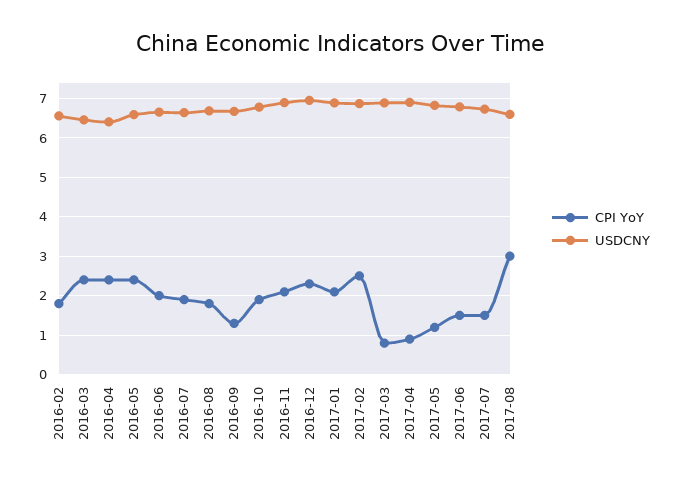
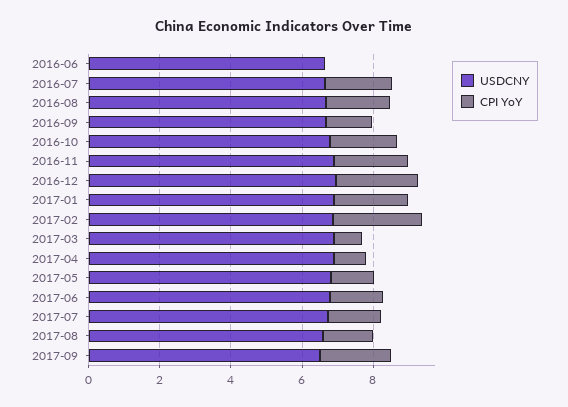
CPI YoY, 2016-02: 1.8 -> none
USDCNY, 2016-02: 6.6 -> none
CPI YoY, 2016-03: 2.4 -> none
USDCNY, 2016-03: 6.4 -> none
CPI YoY, 2016-04: 2.4 -> none
USDCNY, 2016-04: 6.4 -> none
CPI YoY, 2016-05: 2.4 -> none
USDCNY, 2016-05: 6.6 -> none
CPI YoY, 2016-06: 2 -> 0
CPI YoY, 2017-08: 3 -> 1.5
USDCNY, 2017-09: none -> 6.5
CPI YoY, 2017-09: none -> 2

